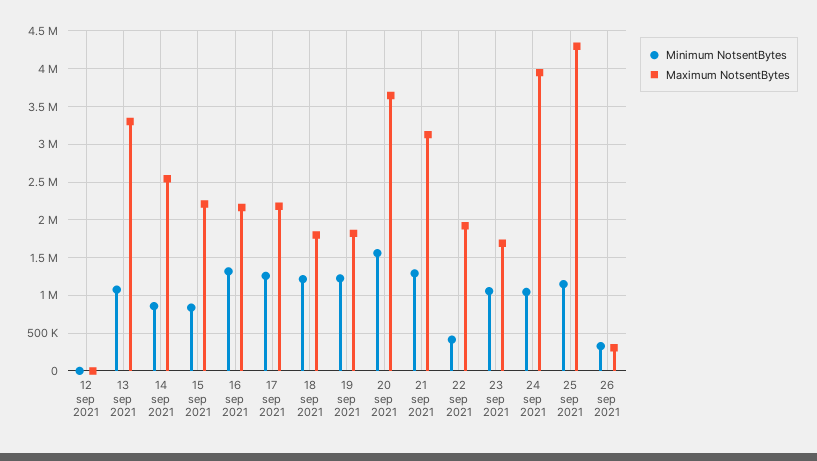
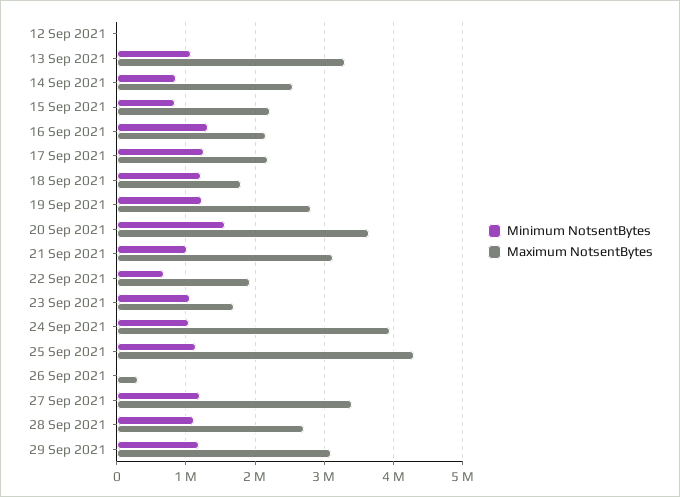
Maximum NotsentBytes, 19 sep 2021: 1800000 -> 2800000
Minimum NotsentBytes, 21 sep 2021: 1300000 -> 1000000
Minimum NotsentBytes, 22 sep 2021: 400000 -> 700000
Minimum NotsentBytes, 26 sep 2021: 300000 -> 0
Minimum NotsentBytes, 27 Sep 2021: none -> 1200000
Maximum NotsentBytes, 27 Sep 2021: none -> 3400000
Minimum NotsentBytes, 28 Sep 2021: none -> 1100000
Maximum NotsentBytes, 28 Sep 2021: none -> 2700000
Minimum NotsentBytes, 29 Sep 2021: none -> 1200000
Maximum NotsentBytes, 29 Sep 2021: none -> 3100000

